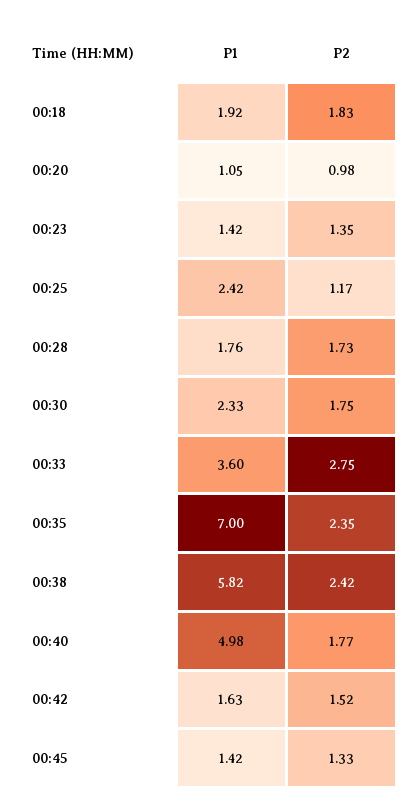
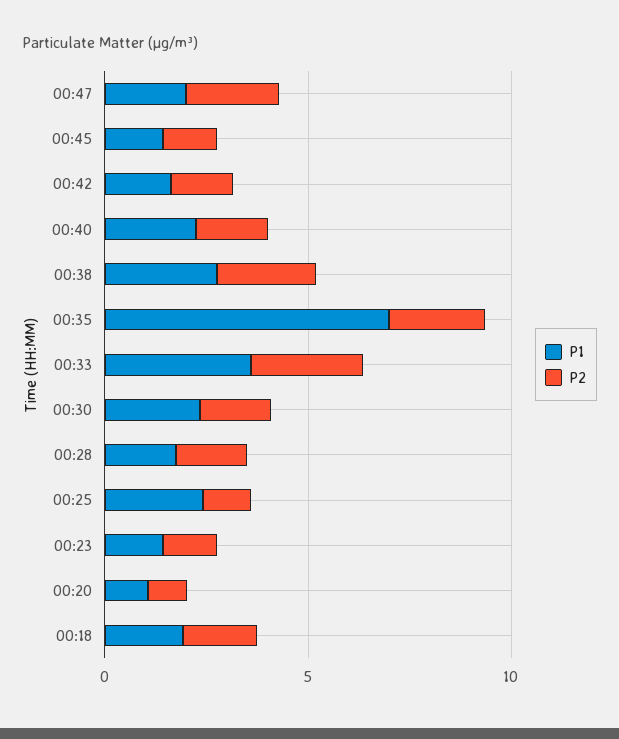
P1, 00:38: 5.82 -> 3
P1, 00:40: 4.98 -> 2
P1, 00:47: none -> 2
P2, 00:47: none -> 2

